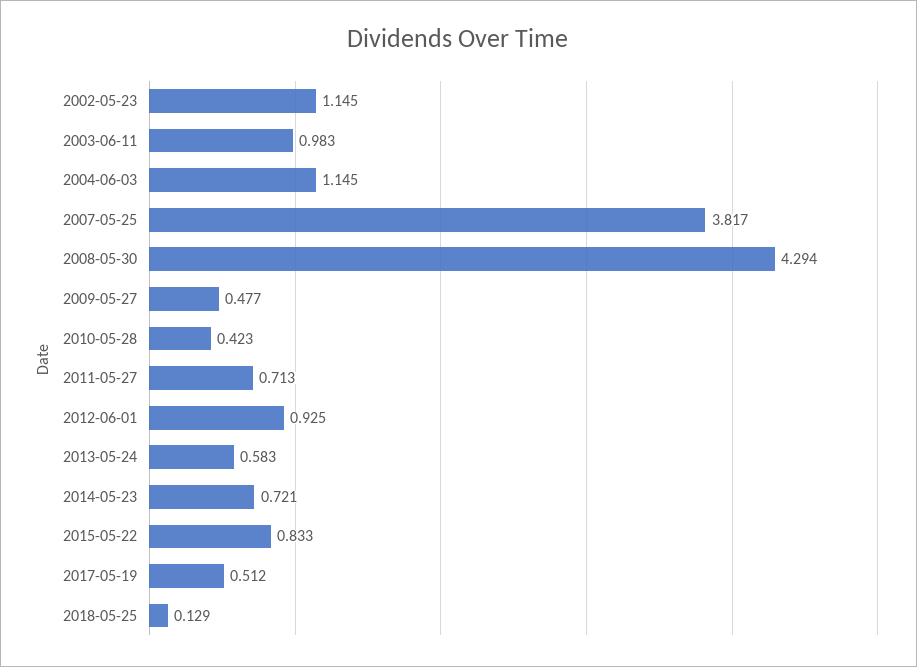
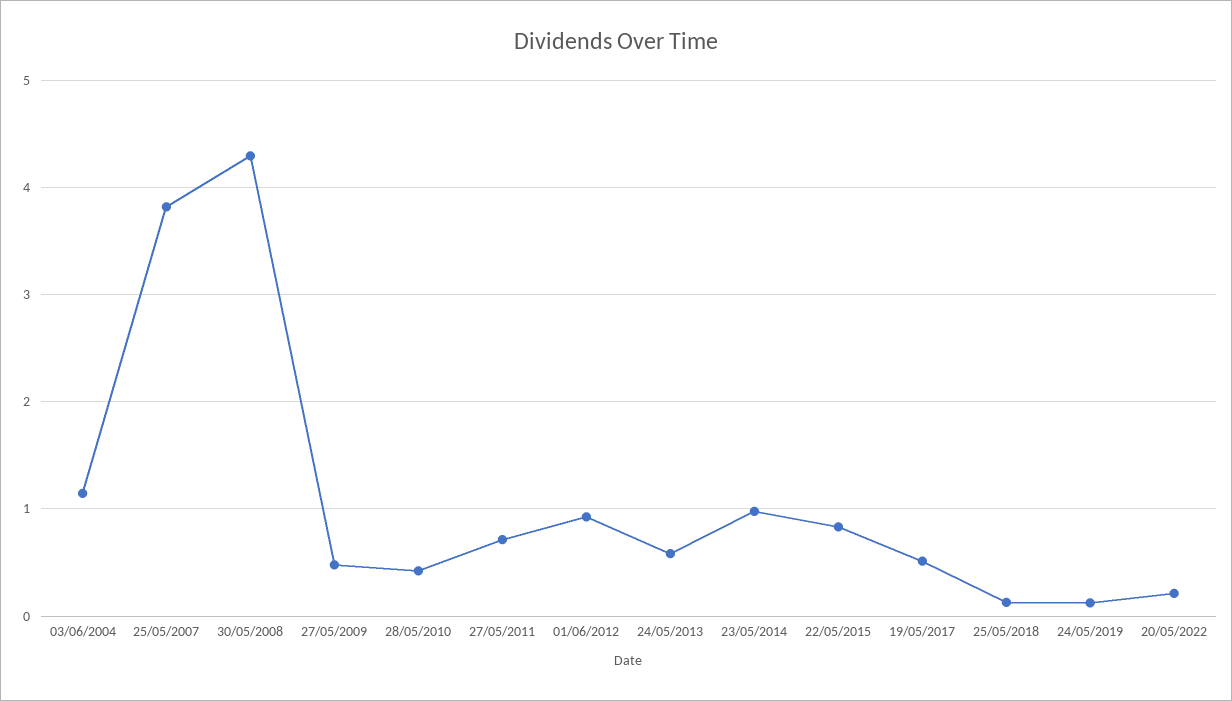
2002-05-23: 1.145 -> none
2003-06-11: 0.983 -> none
2014-05-23: 0.721 -> 1
24/05/2019: none -> 0.1
20/05/2022: none -> 0.2

